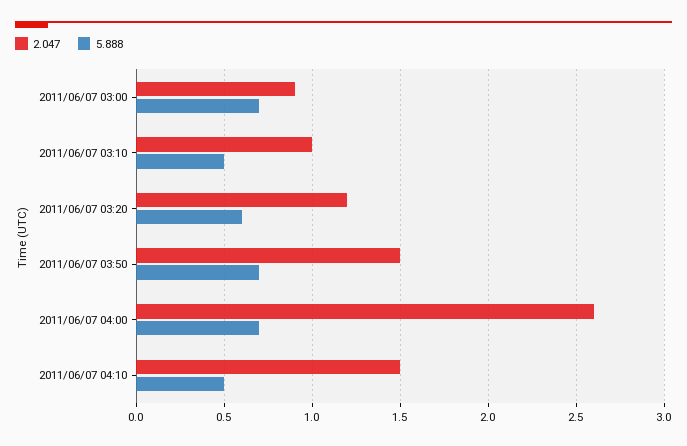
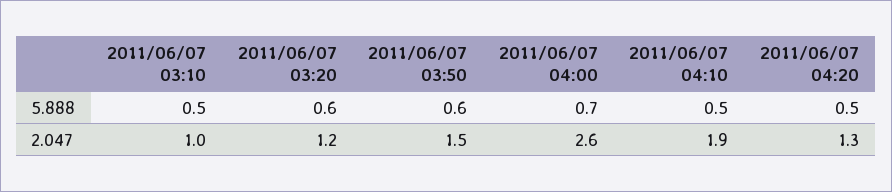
2.047, 2011/06/07 03:00: 0.9 -> none
5.888, 2011/06/07 03:00: 0.7 -> none
5.888, 2011/06/07 03:50: 0.7 -> 0.6
2.047, 2011/06/07 04:10: 1.5 -> 1.9
5.888, 2011/06/07 04:20: none -> 0.5
2.047, 2011/06/07 04:20: none -> 1.3

